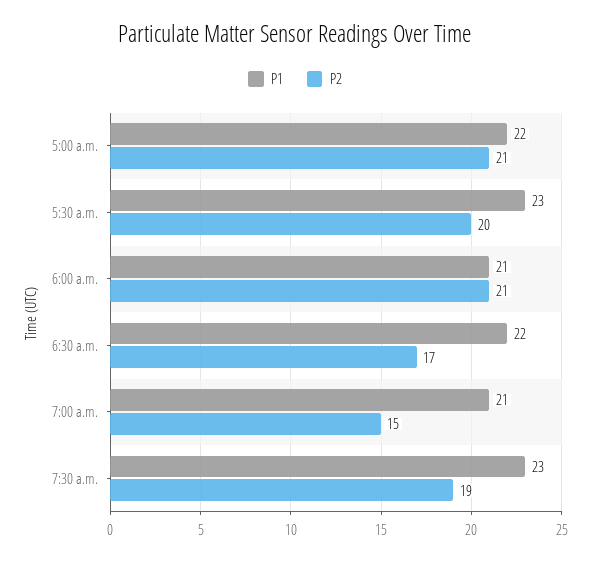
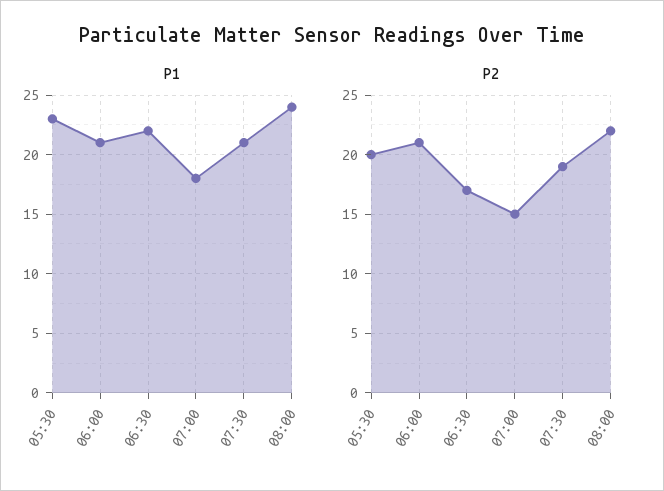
P1, 5:00 a.m.: 22 -> none
P2, 5:00 a.m.: 21 -> none
P1, 7:00 a.m.: 21 -> 18
P1, 7:30 a.m.: 23 -> 21
P1, 08:00: none -> 24
P2, 08:00: none -> 22

